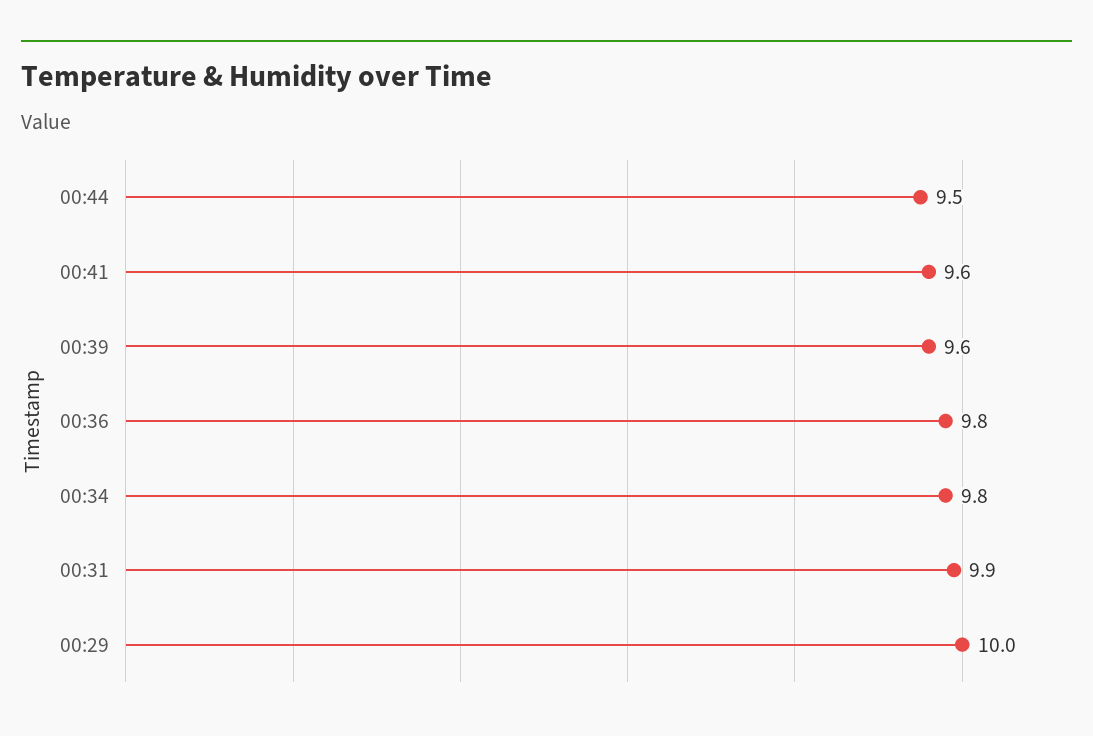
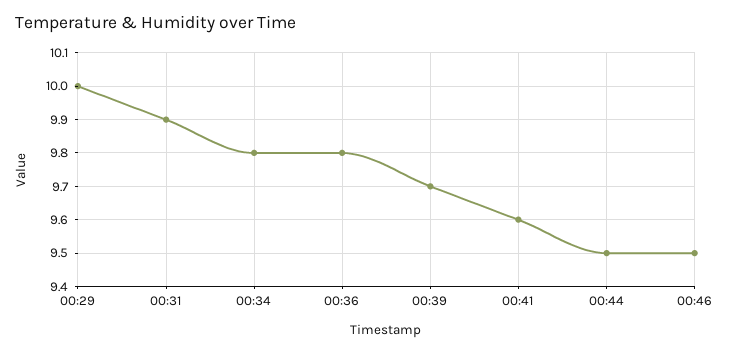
00:39: 9.6 -> 9.7
00:46: none -> 9.5

